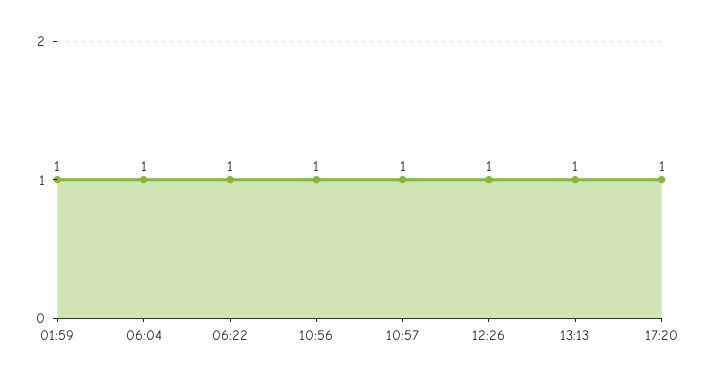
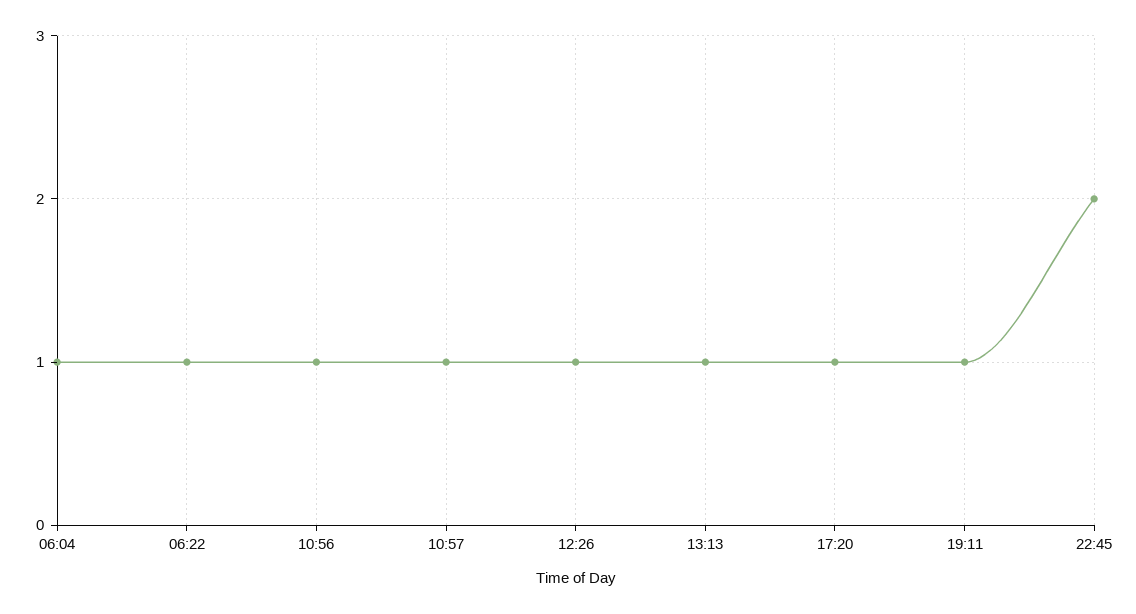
01:59: 1 -> none
19:11: none -> 1
22:45: none -> 2

